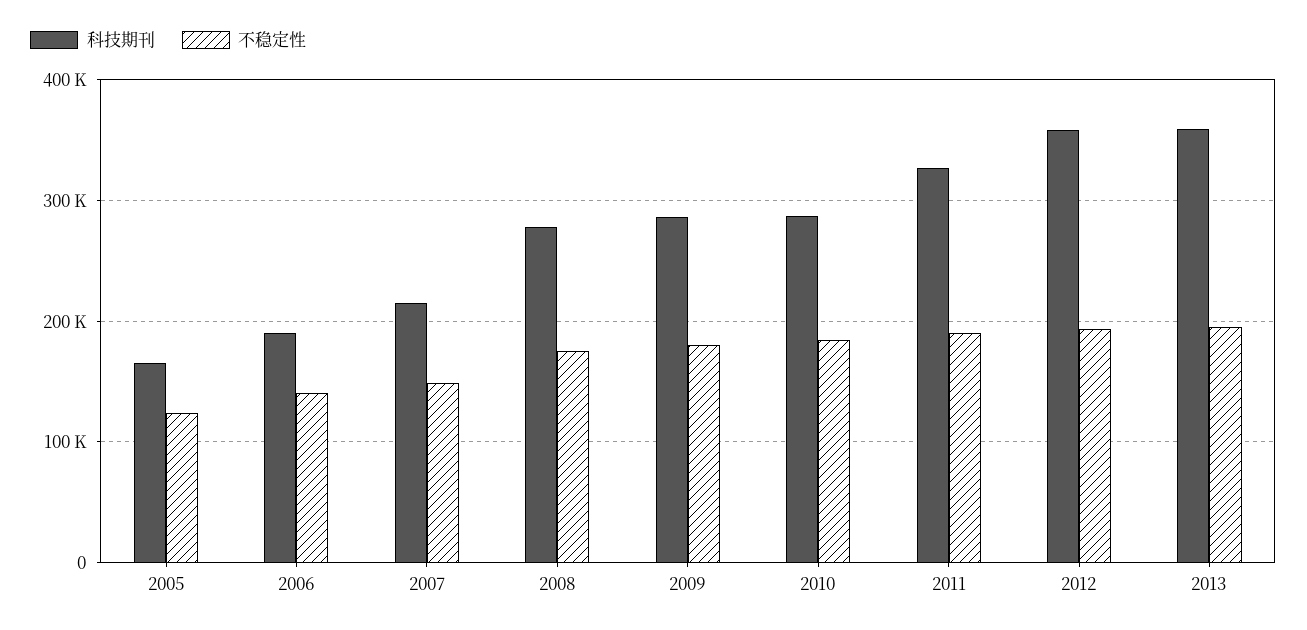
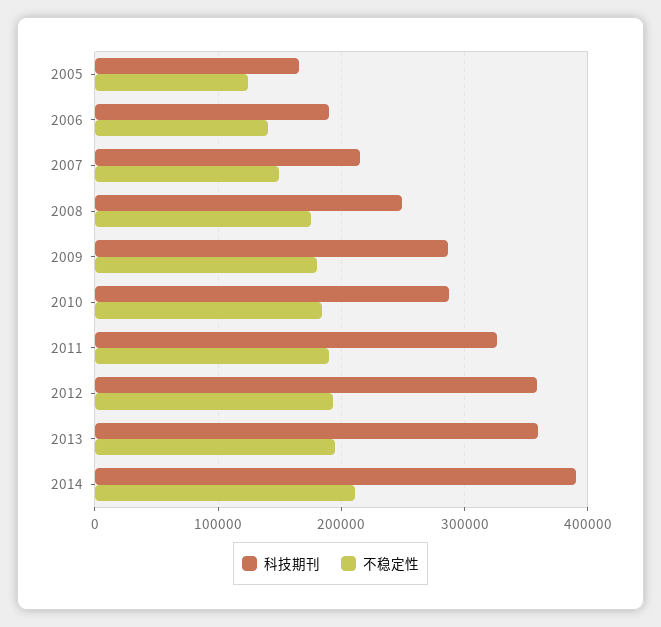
科技期刊, 2008: 280000 -> 250000
科技期刊, 2014: none -> 390000
不稳定性, 2014: none -> 210000

